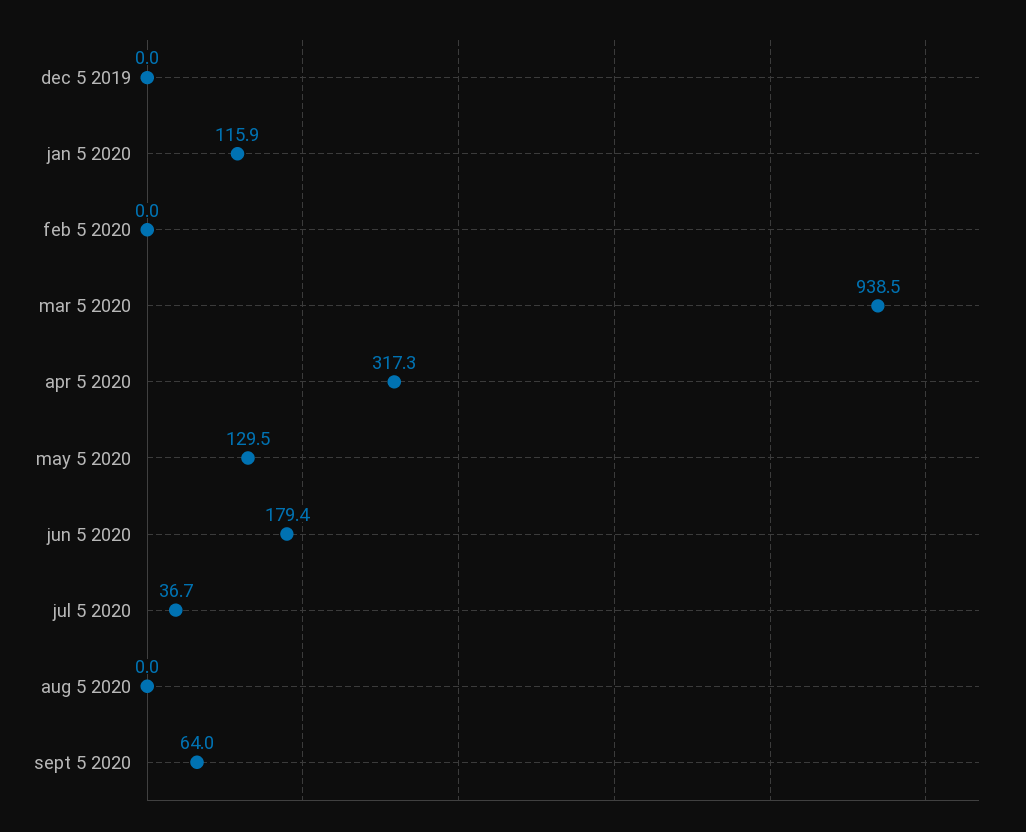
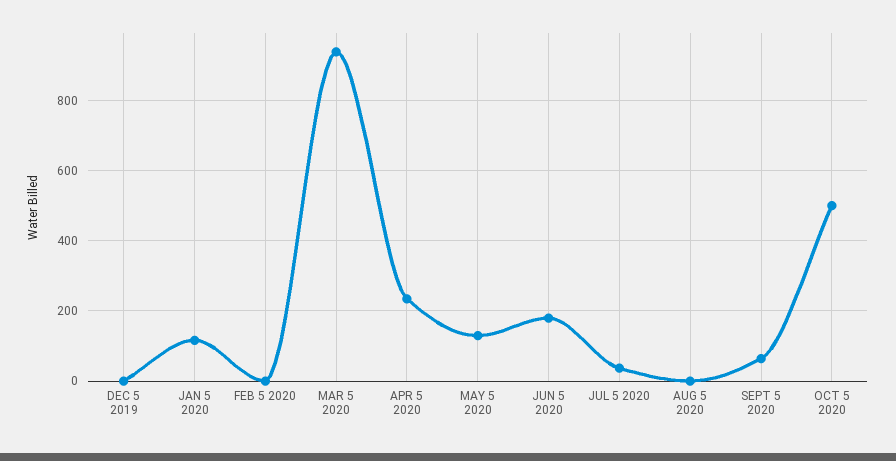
apr 5 2020: 317.3 -> 240
OCT 5 2020: none -> 500

